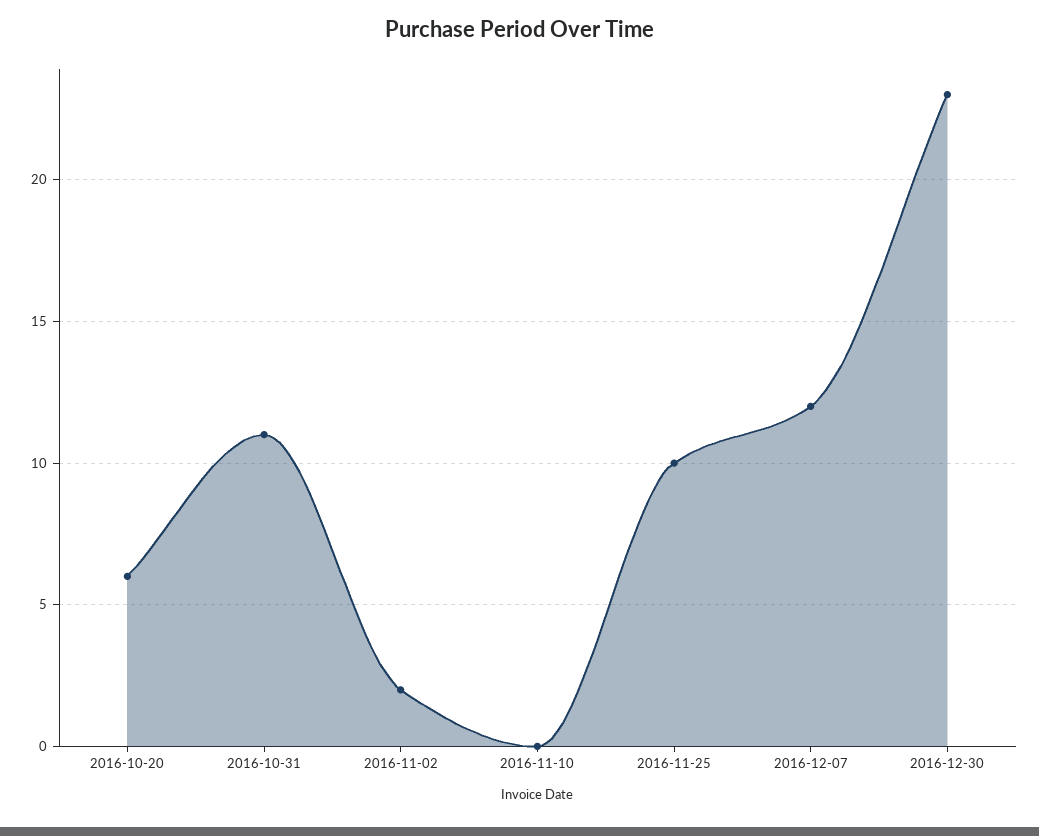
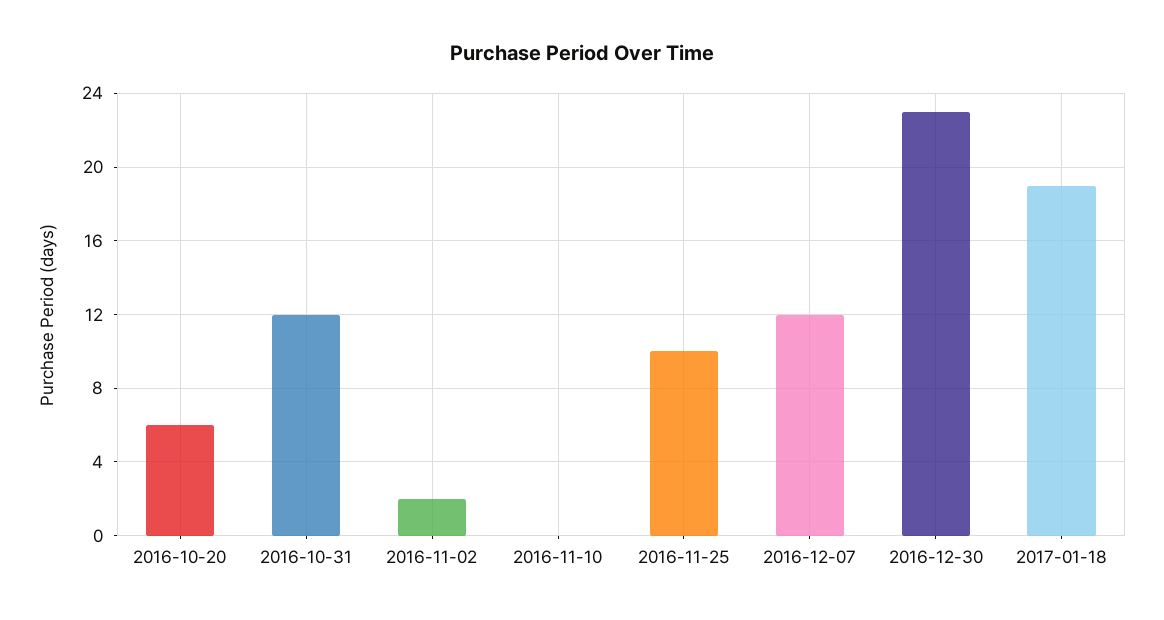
2016-10-31: 11 -> 12
2017-01-18: none -> 19

